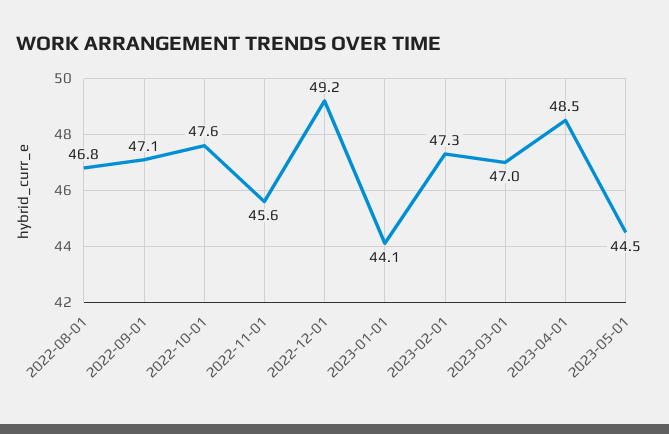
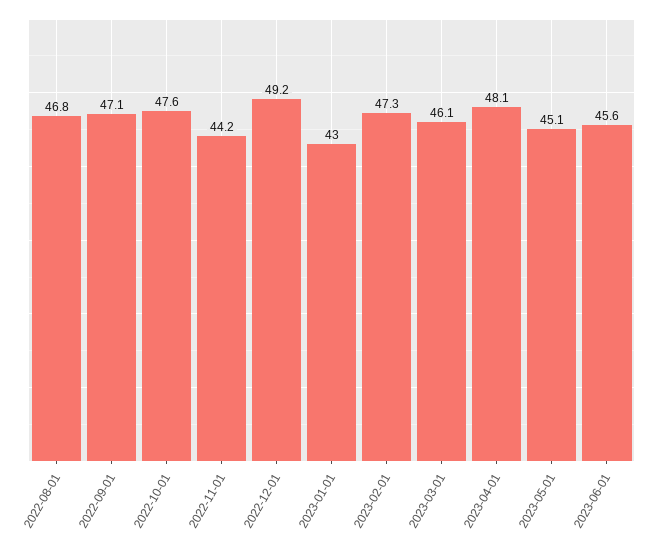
2022-11-01: 45.6 -> 44.2
2023-01-01: 44.1 -> 43
2023-03-01: 47 -> 46.1
2023-04-01: 48.5 -> 48.1
2023-05-01: 44.5 -> 45.1
2023-06-01: none -> 45.6

